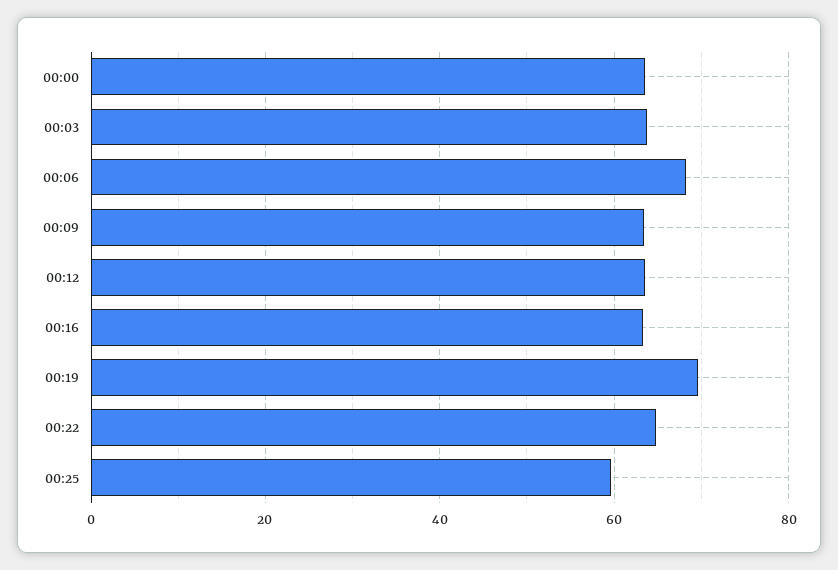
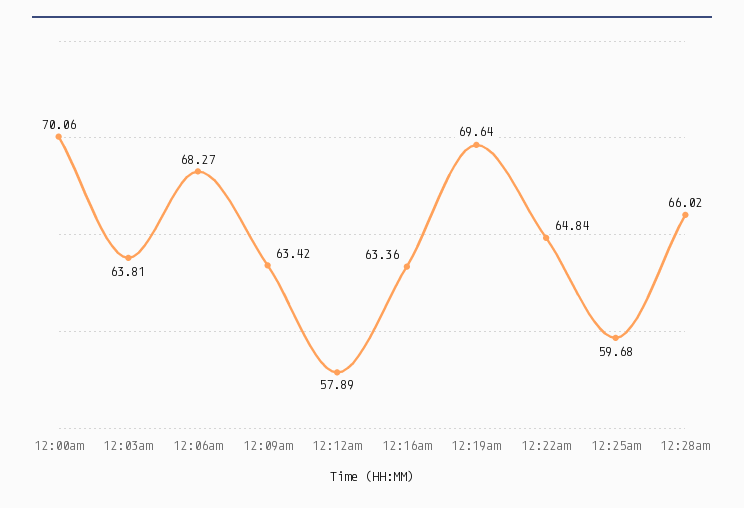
00:00: 64 -> 70.06
00:12: 64 -> 57.89
12:28am: none -> 66.02

